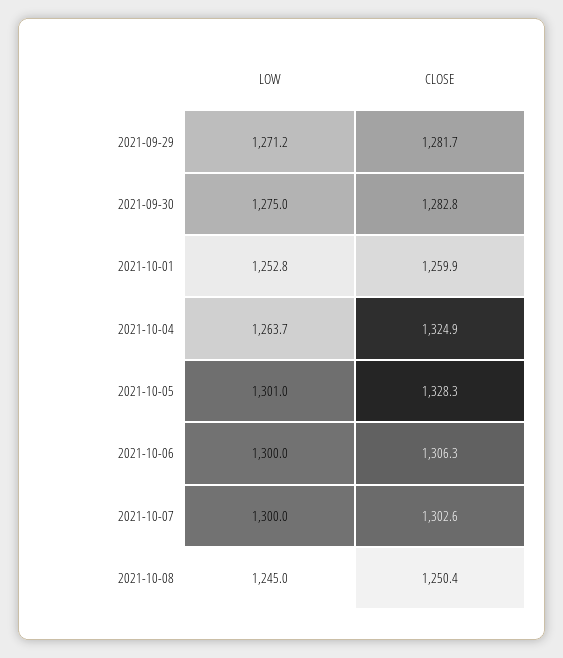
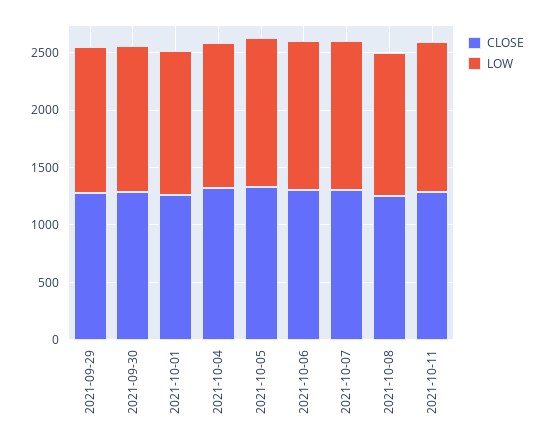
CLOSE, 2021-10-11: none -> 1300
LOW, 2021-10-11: none -> 1300

